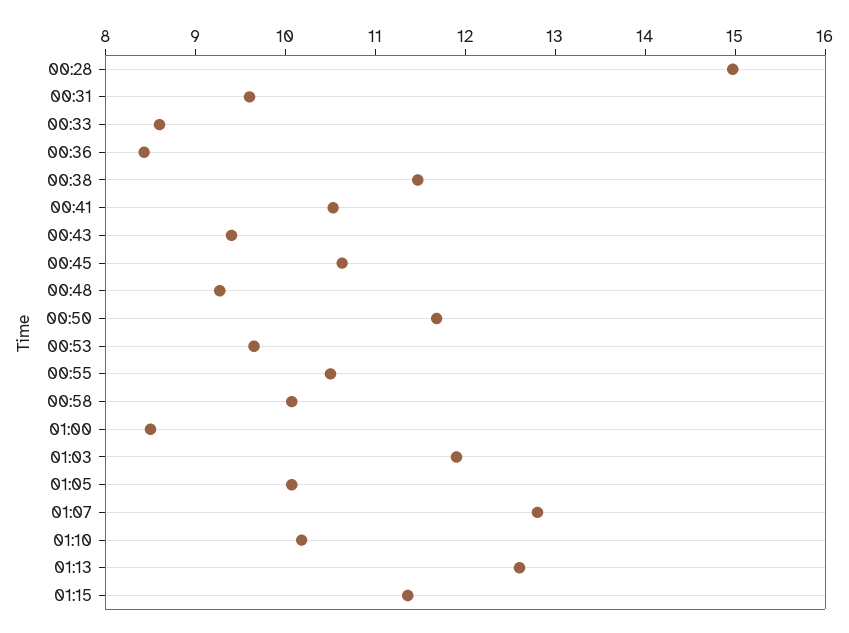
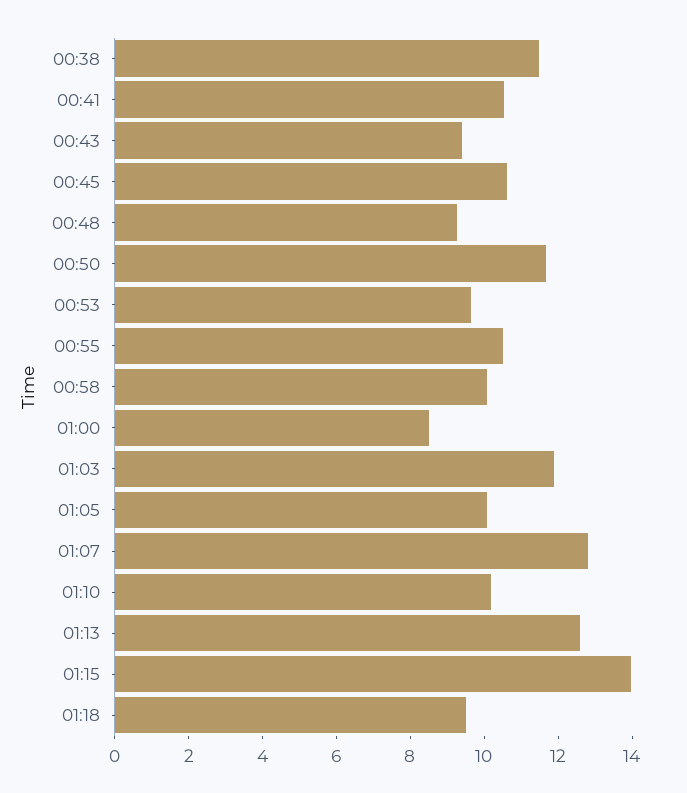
00:28: 15 -> none
00:31: 9.6 -> none
00:33: 8.6 -> none
00:36: 8.4 -> none
01:15: 11.4 -> 14
01:18: none -> 9.5

